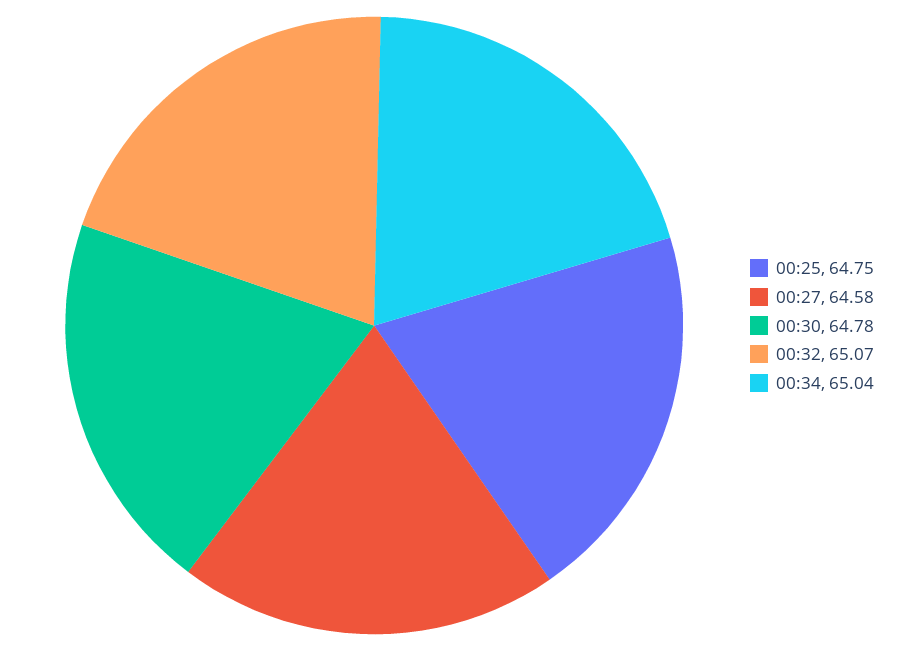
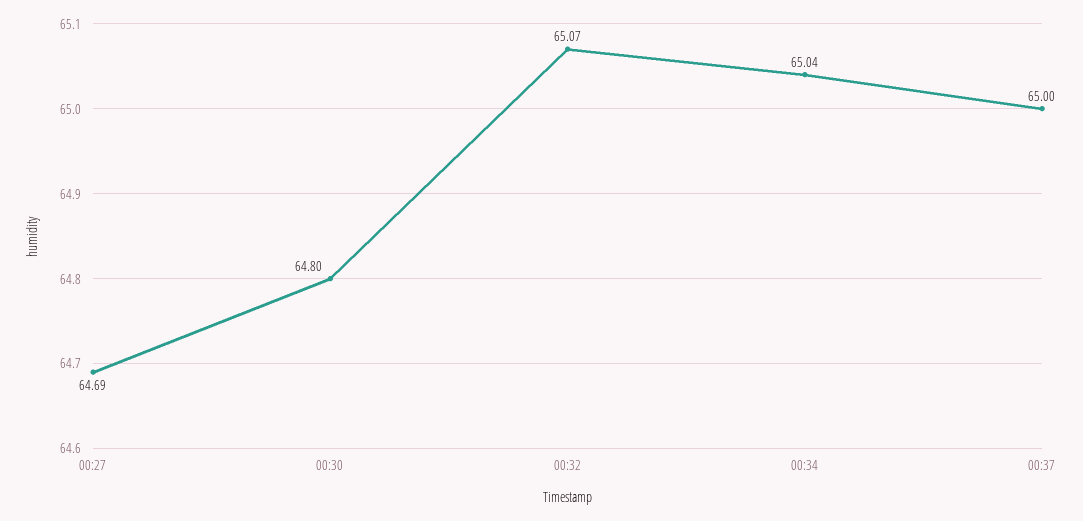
00:25: 64.75 -> none
00:27: 64.58 -> 64.69
00:30: 64.78 -> 64.8
00:37: none -> 65

